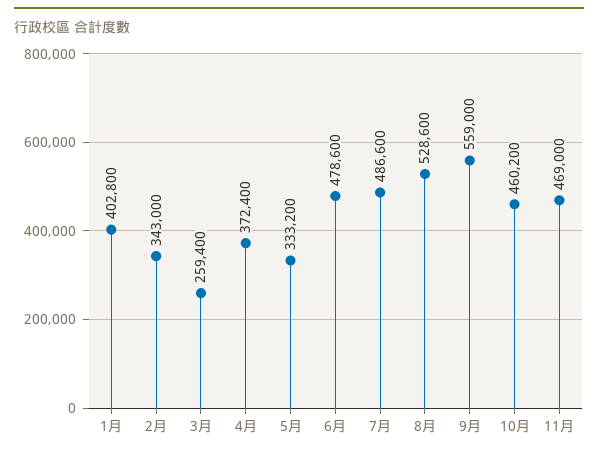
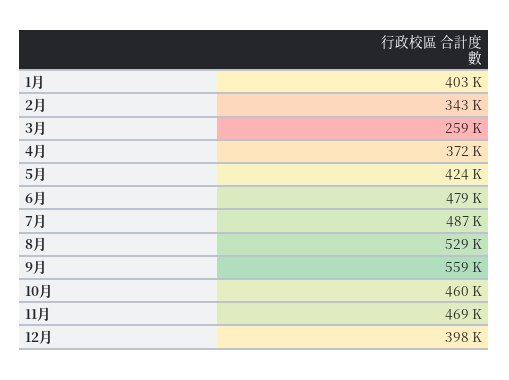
5月: 333200 -> 424000
12月: none -> 398000

